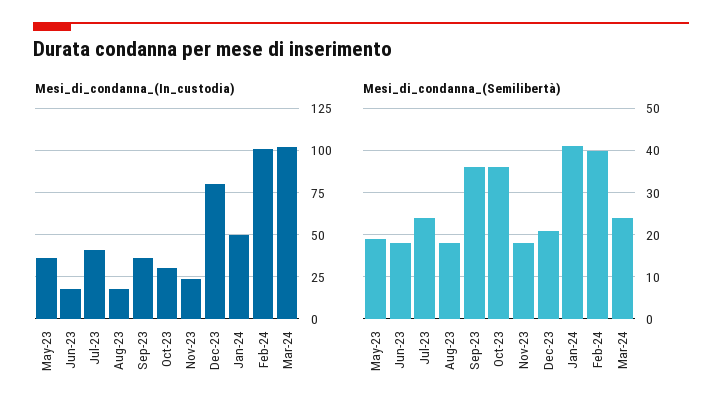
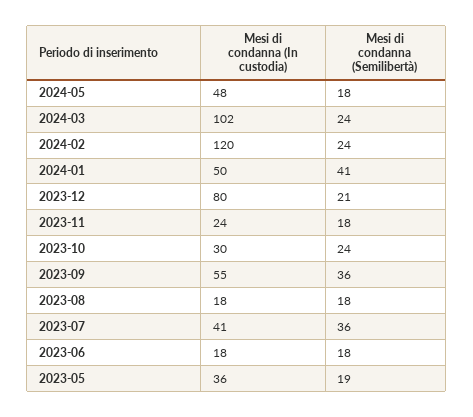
Mesi_di_condanna_(In_custodia), Sep-23: 35 -> 55
Mesi_di_condanna_(In_custodia), Feb-24: 100 -> 120
Mesi_di_condanna_(Semilibertà), Jul-23: 25 -> 36
Mesi_di_condanna_(Semilibertà), Oct-23: 35 -> 24
Mesi_di_condanna_(Semilibertà), Feb-24: 40 -> 24
Mesi_di_condanna_(In_custodia), 2024-05: none -> 48
Mesi_di_condanna_(Semilibertà), 2024-05: none -> 18

